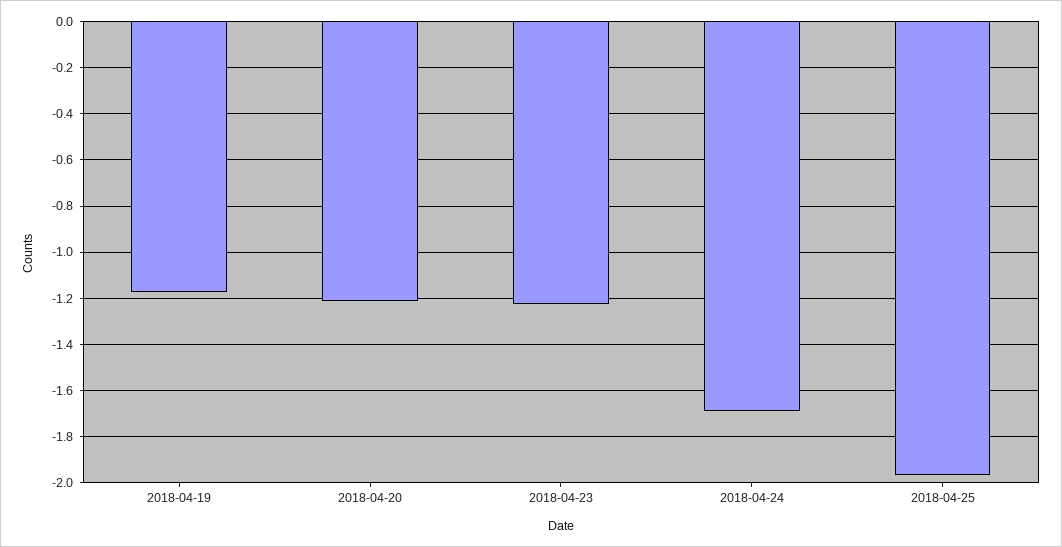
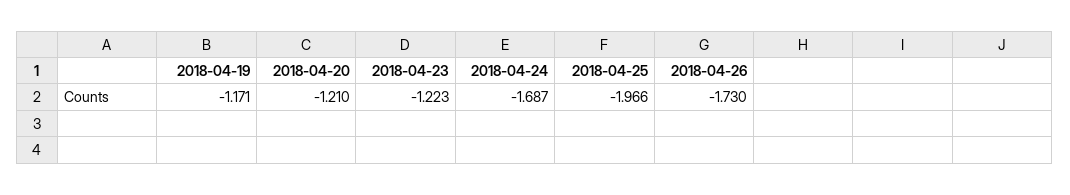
2018-04-26: none -> -1.73

